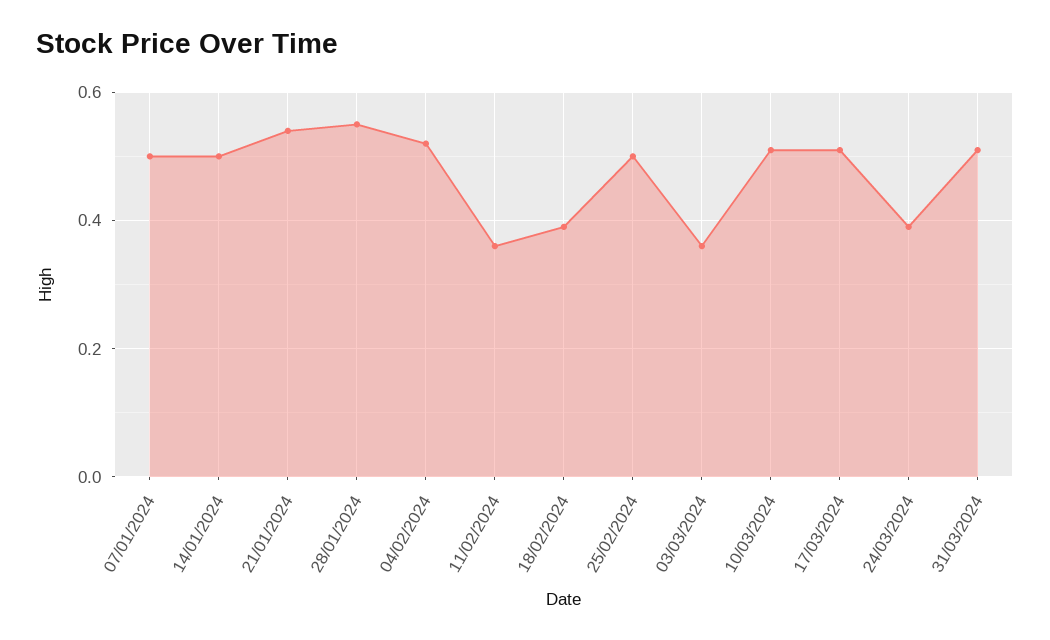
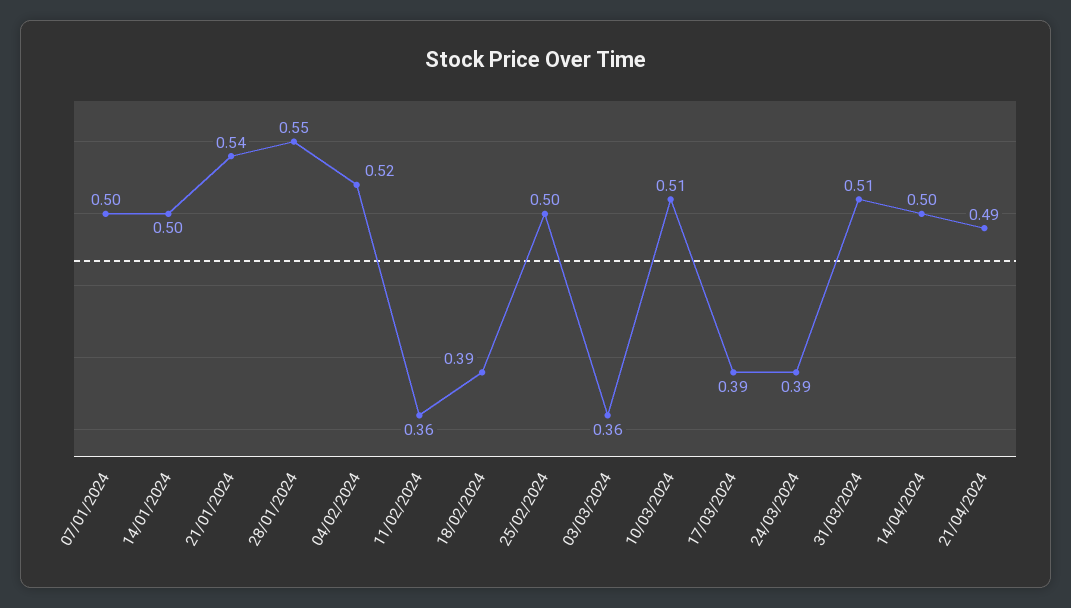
17/03/2024: 0.5 -> 0.39
14/04/2024: none -> 0.5
21/04/2024: none -> 0.49

